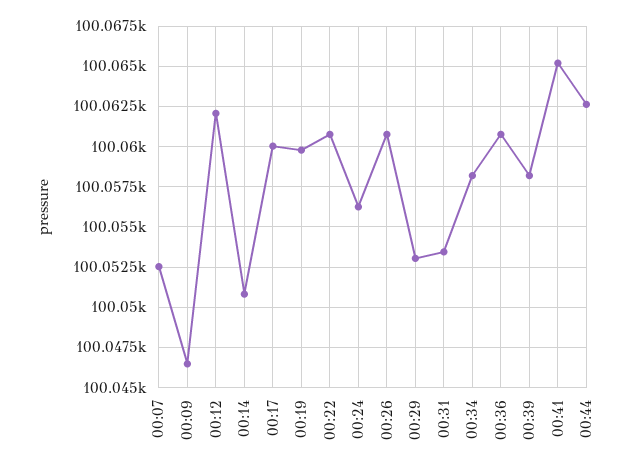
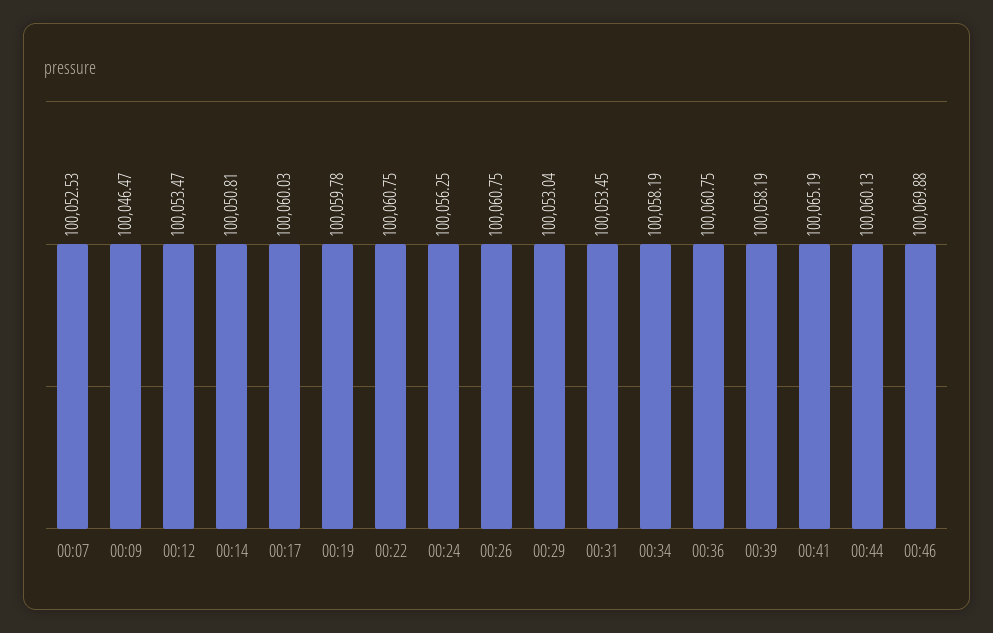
00:12: 100062 -> 100053.47
00:44: 100062.5 -> 100060.13
00:46: none -> 100069.88

